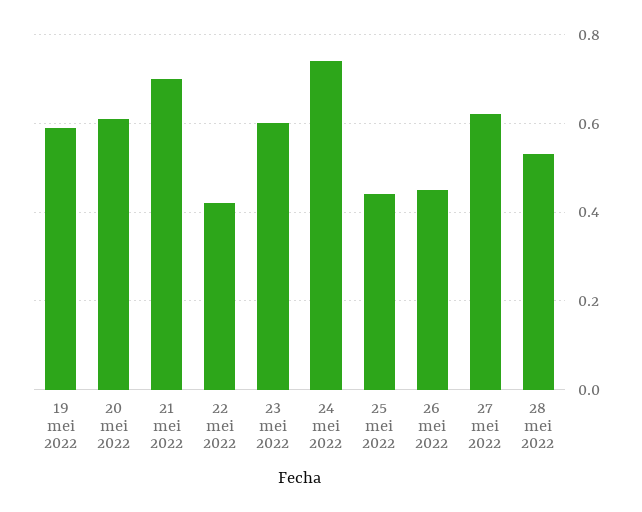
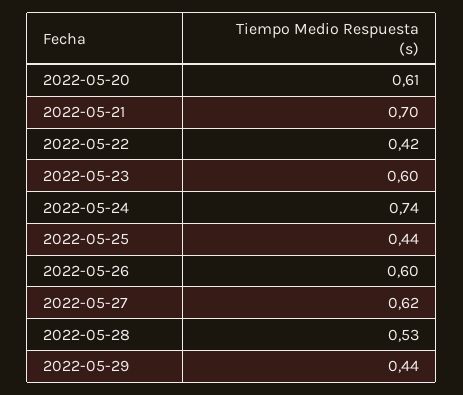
19 mei 2022: 0.6 -> none
26 mei 2022: 0.45 -> 0.6
2022-05-29: none -> 0.44

